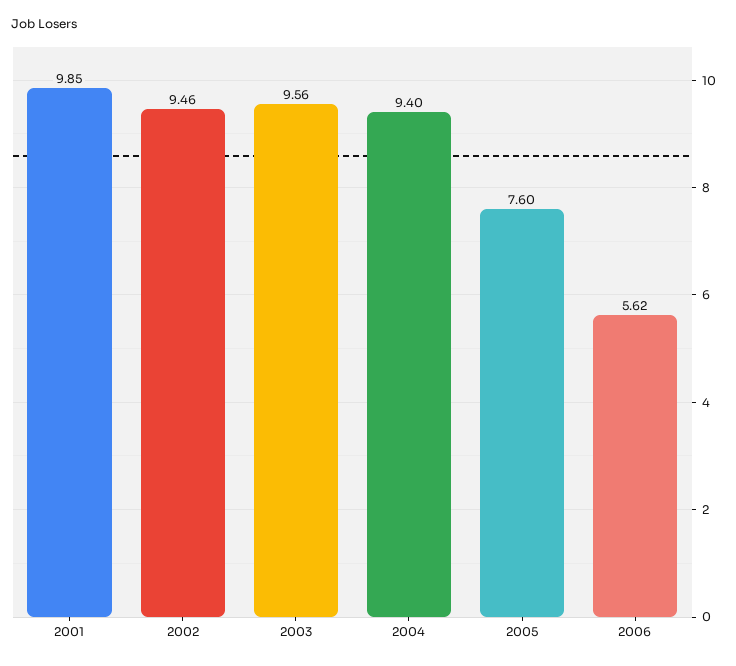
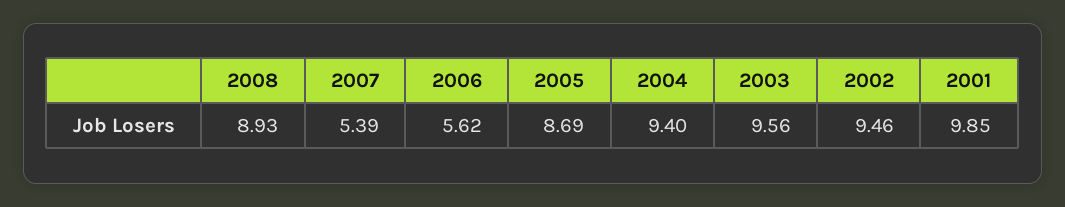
2005: 7.6 -> 8.69
2008: none -> 8.93
2007: none -> 5.39

